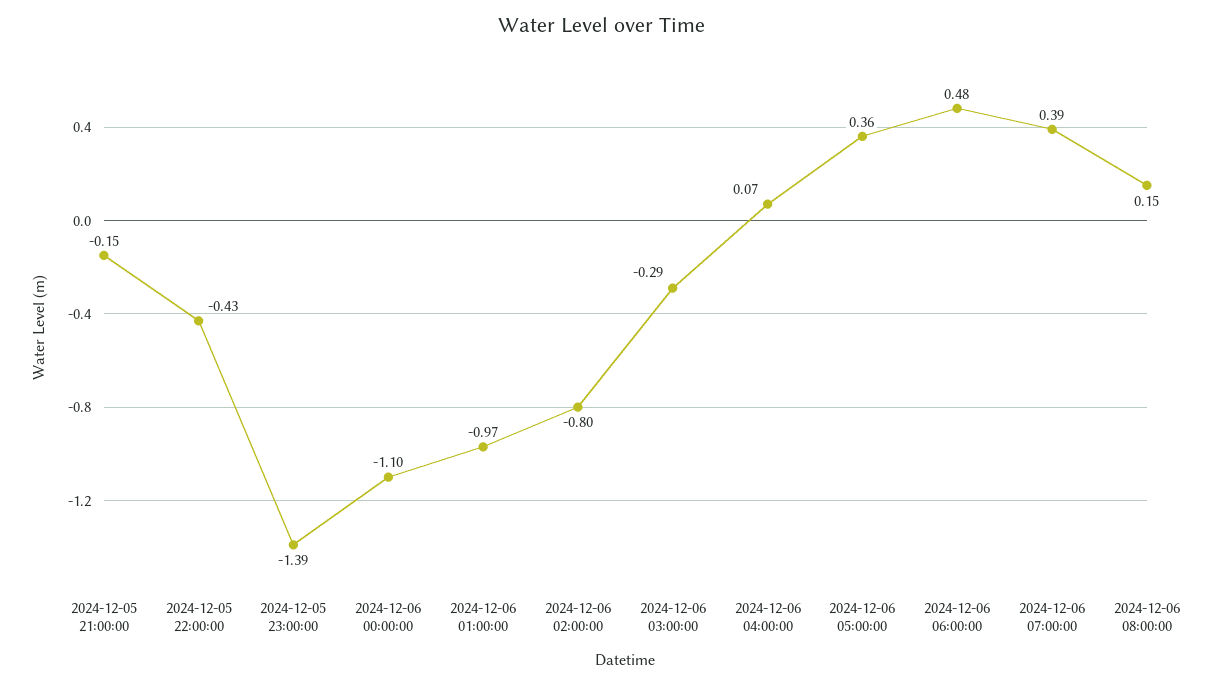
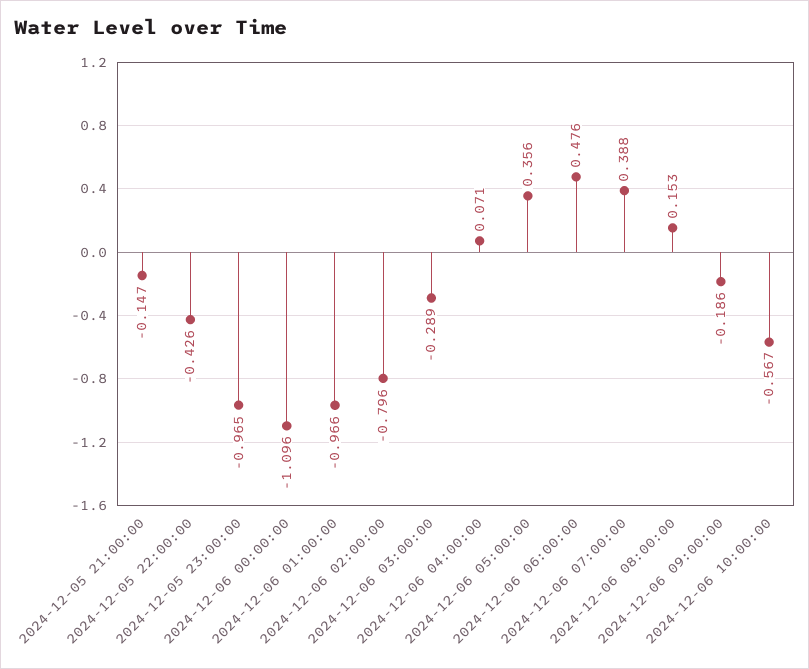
2024-12-05 23:00:00: -1.39 -> -0.965
2024-12-06 09:00:00: none -> -0.186
2024-12-06 10:00:00: none -> -0.567

